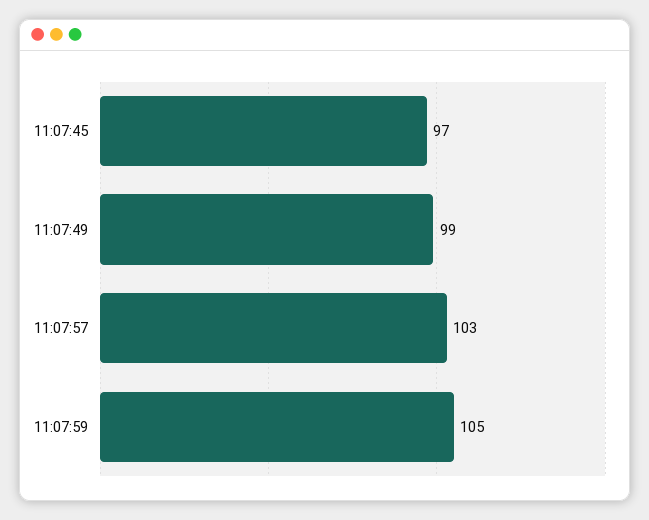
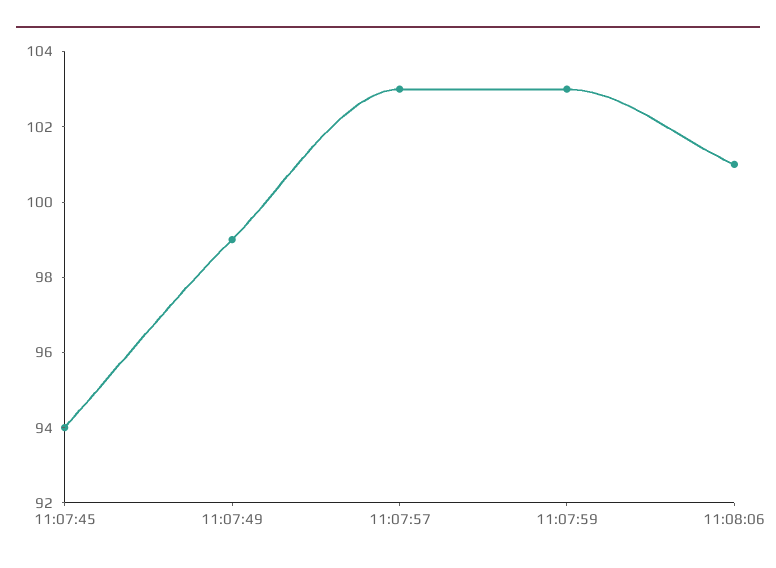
11:07:45: 97 -> 94
11:07:59: 105 -> 103
11:08:06: none -> 101

